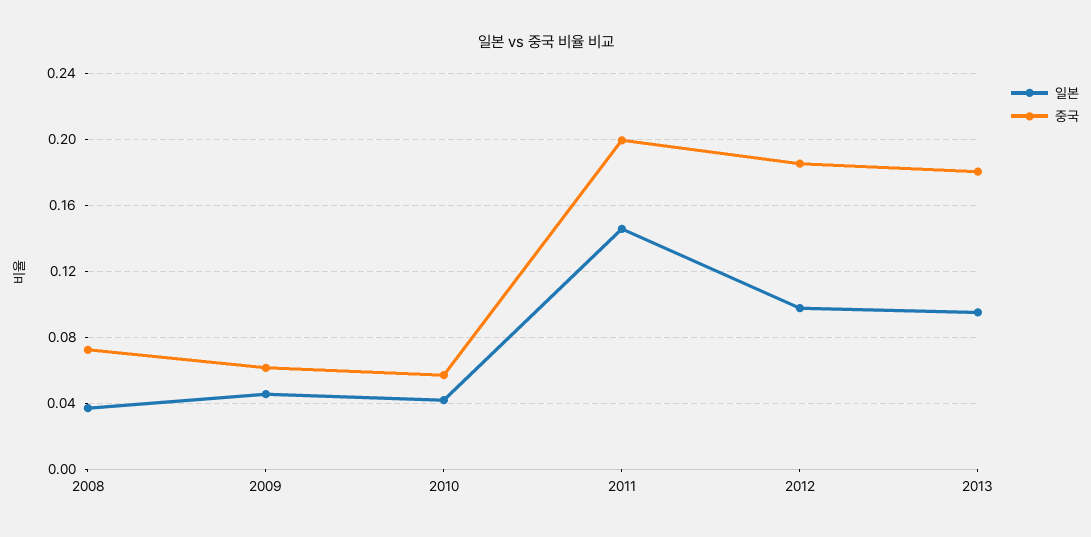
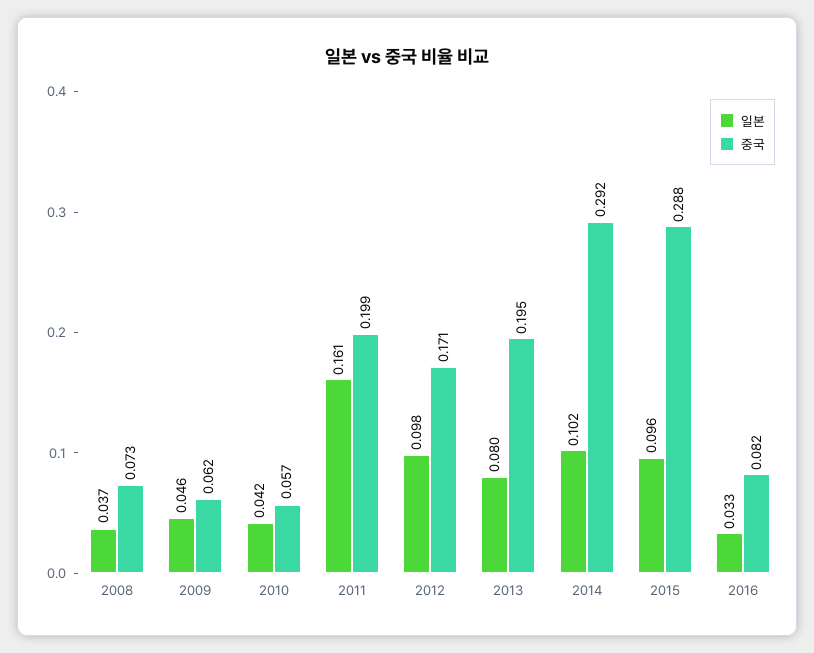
일본, 2011: 0.145 -> 0.161
중국, 2012: 0.185 -> 0.171
일본, 2013: 0.095 -> 0.08
중국, 2013: 0.18 -> 0.195
일본, 2014: none -> 0.102
중국, 2014: none -> 0.292
일본, 2015: none -> 0.096
중국, 2015: none -> 0.288
일본, 2016: none -> 0.033
중국, 2016: none -> 0.082

